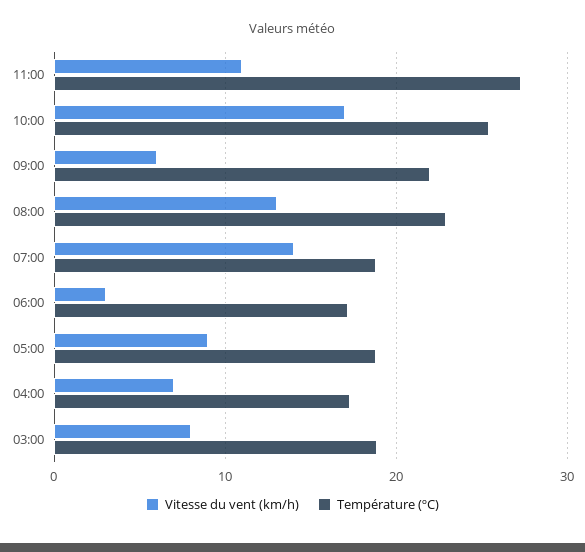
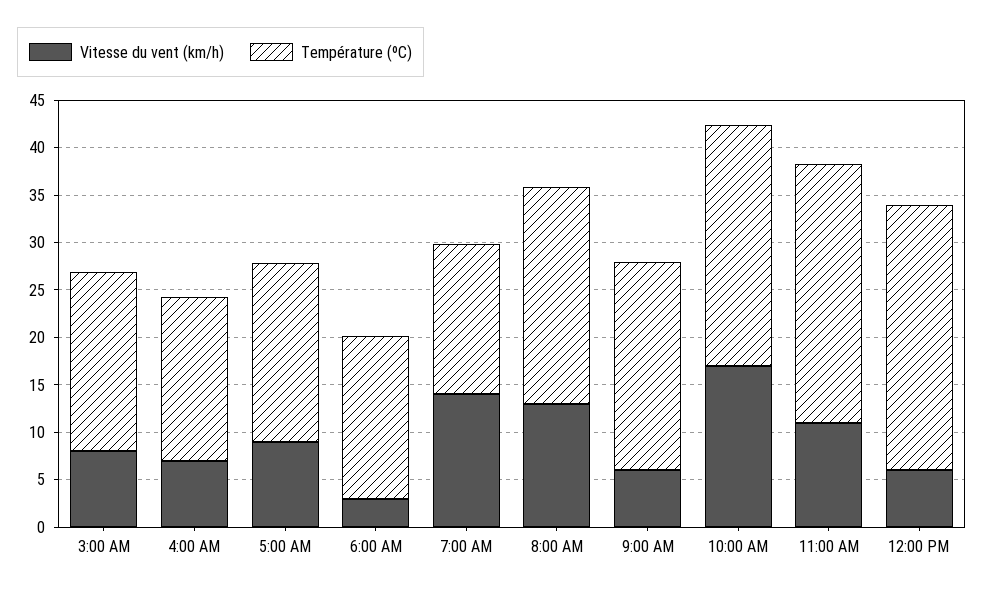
Température (ºC), 07:00: 19 -> 16
Vitesse du vent (km/h), 12:00 PM: none -> 6
Température (ºC), 12:00 PM: none -> 28

